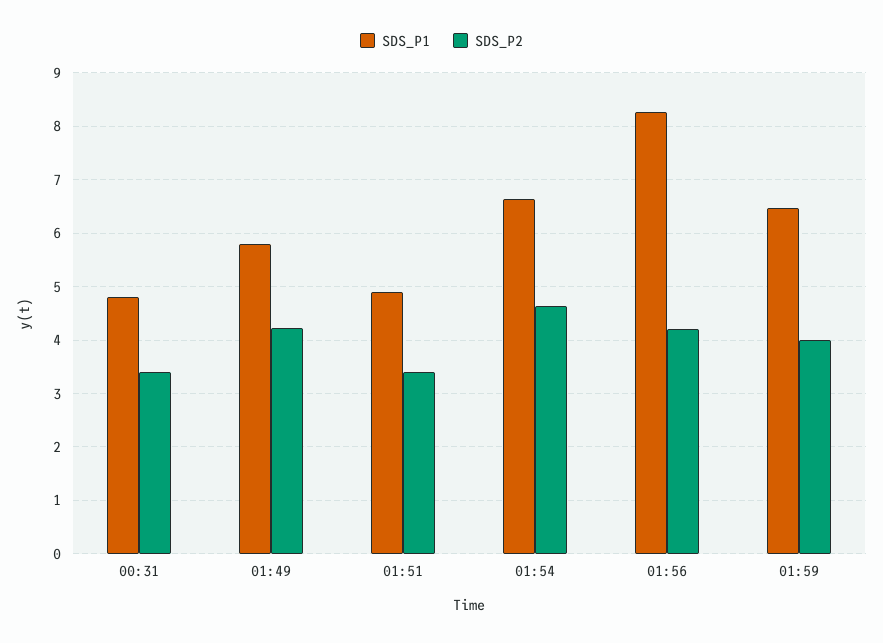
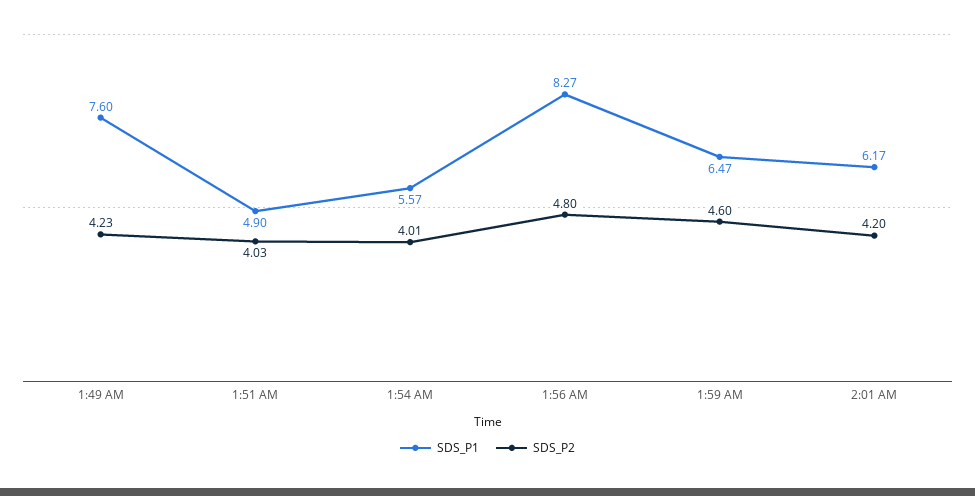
SDS_P1, 00:31: 4.8 -> none
SDS_P2, 00:31: 3.4 -> none
SDS_P1, 01:49: 5.8 -> 7.6
SDS_P2, 01:51: 3.4 -> 4.03
SDS_P1, 01:54: 6.6 -> 5.57
SDS_P2, 01:54: 4.6 -> 4.01
SDS_P2, 01:56: 4.2 -> 4.8
SDS_P2, 01:59: 4 -> 4.6
SDS_P1, 2:01 AM: none -> 6.17
SDS_P2, 2:01 AM: none -> 4.2

